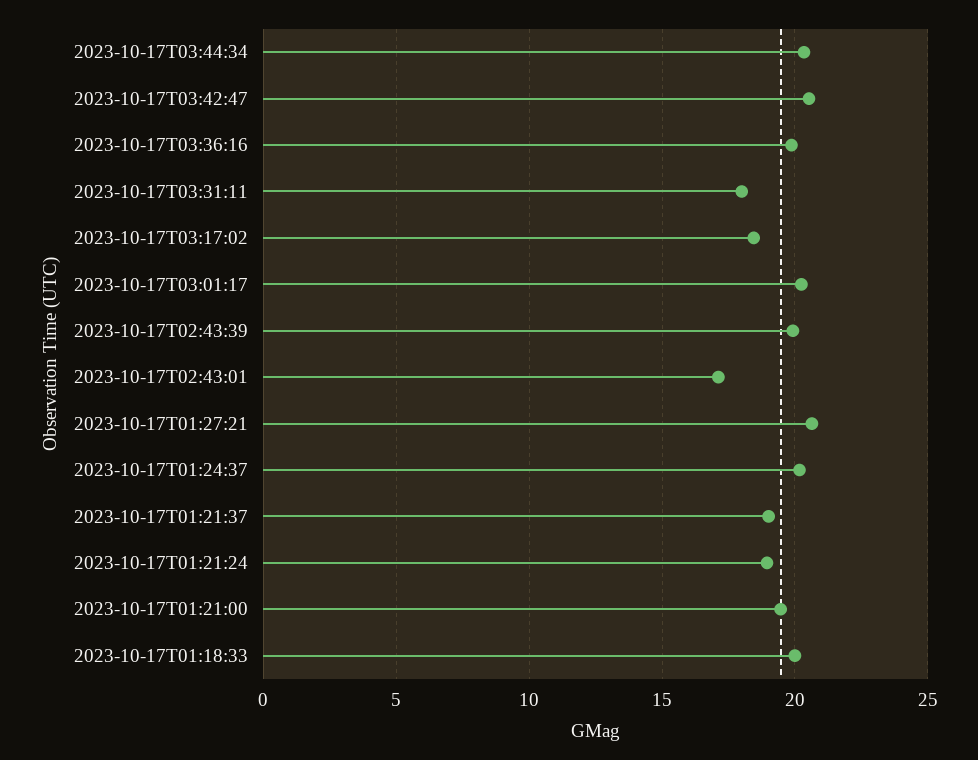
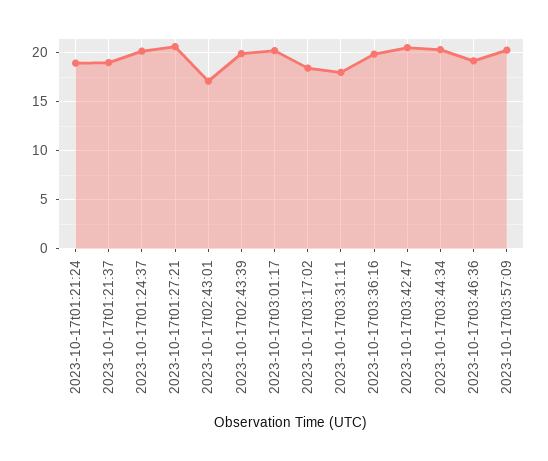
2023-10-17T01:21:00: 19.5 -> none
2023-10-17T01:18:33: 20 -> none
2023-10-17t03:46:36: none -> 19
2023-10-17t03:57:09: none -> 20

